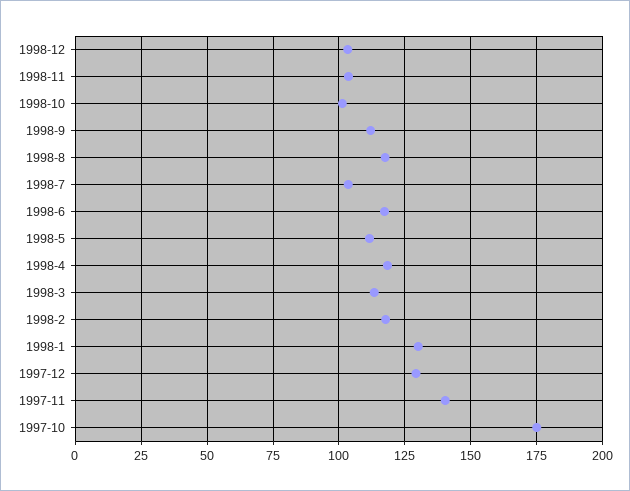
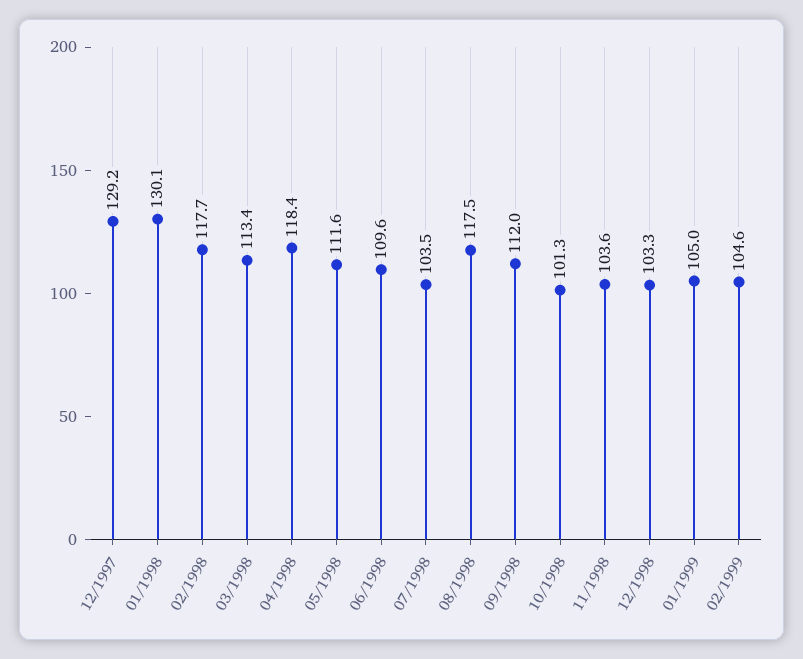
1998-6: 117.5 -> 109.6
1997-11: 140 -> none
1997-10: 175 -> none
01/1999: none -> 105
02/1999: none -> 104.6

